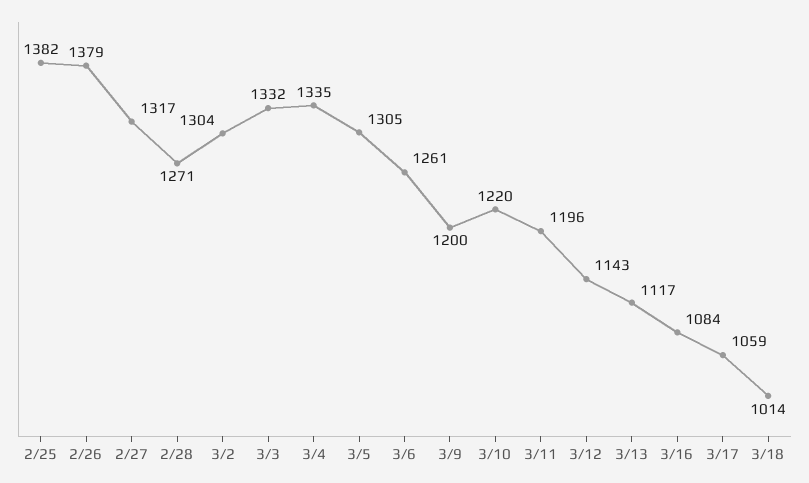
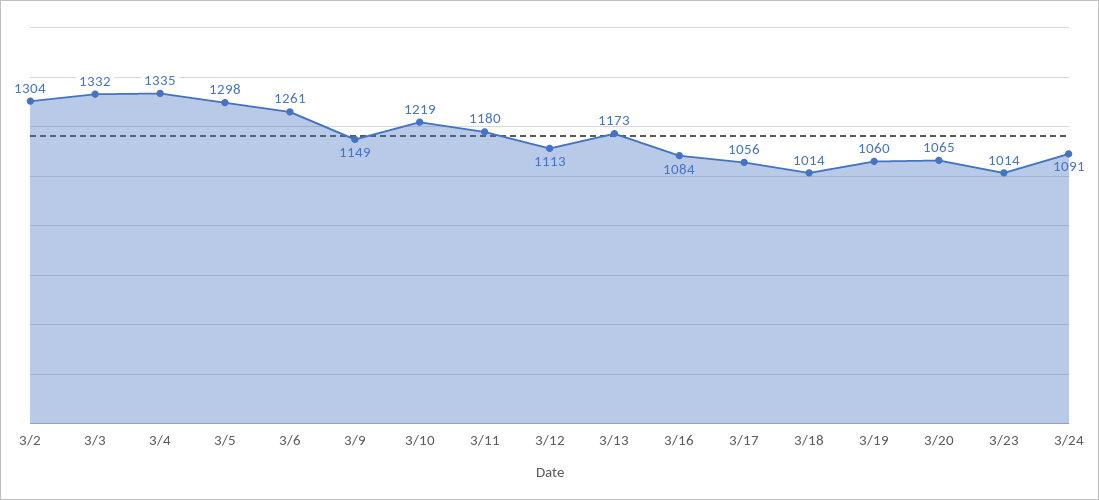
2/25: 1382 -> none
2/26: 1379 -> none
2/27: 1317 -> none
2/28: 1271 -> none
3/5: 1305 -> 1298
3/9: 1200 -> 1149
3/10: 1220 -> 1219
3/11: 1196 -> 1180
3/12: 1143 -> 1113
3/13: 1117 -> 1173
3/17: 1059 -> 1056
3/19: none -> 1060
3/20: none -> 1065
3/23: none -> 1014
3/24: none -> 1091

